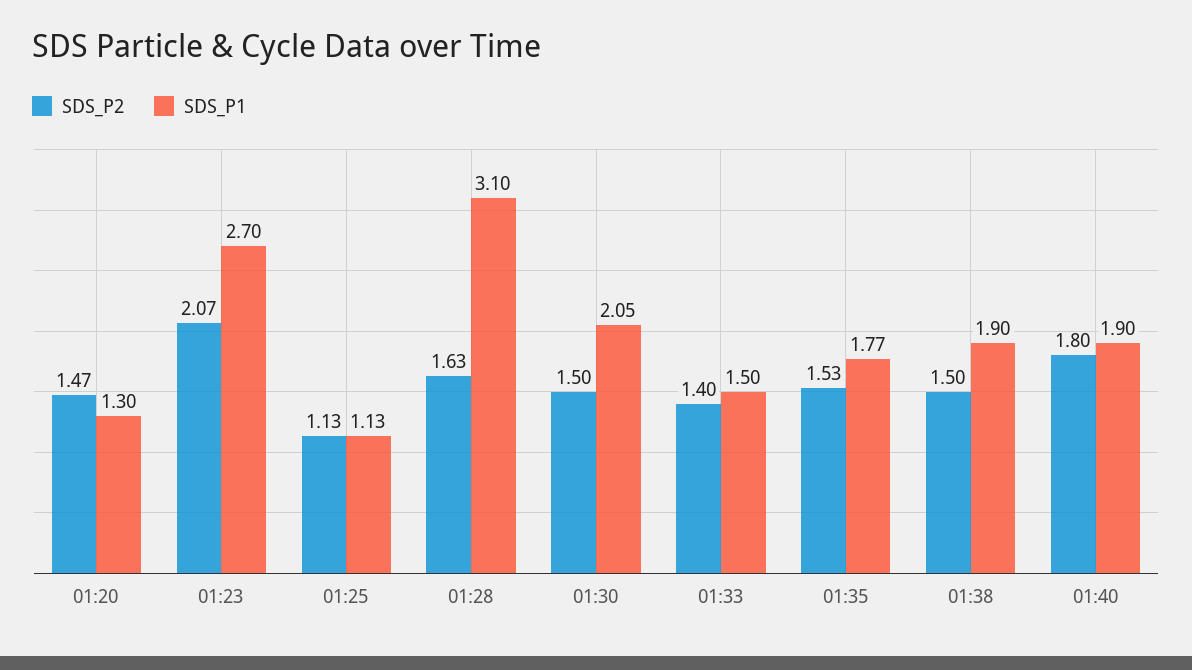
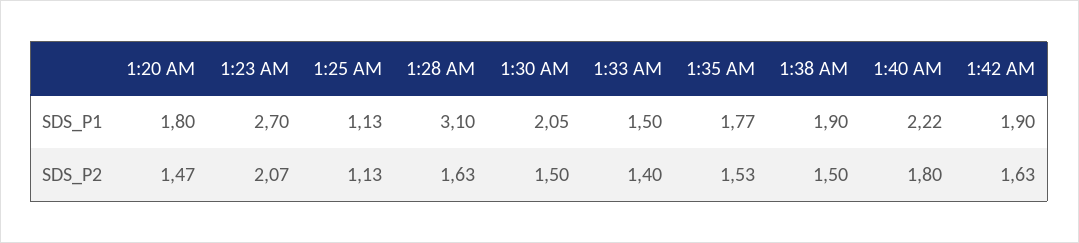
SDS_P1, 01:20: 1.3 -> 1.8
SDS_P1, 01:40: 1.9 -> 2.22
SDS_P1, 1:42 AM: none -> 1.9
SDS_P2, 1:42 AM: none -> 1.63

